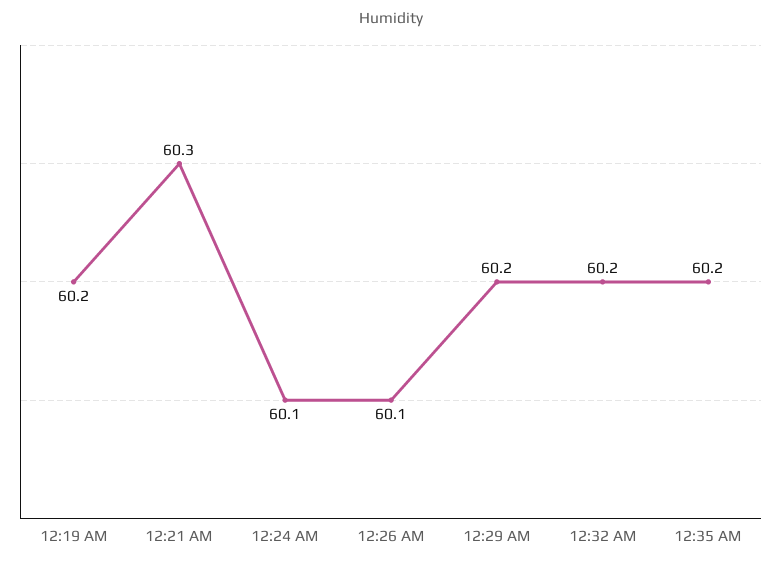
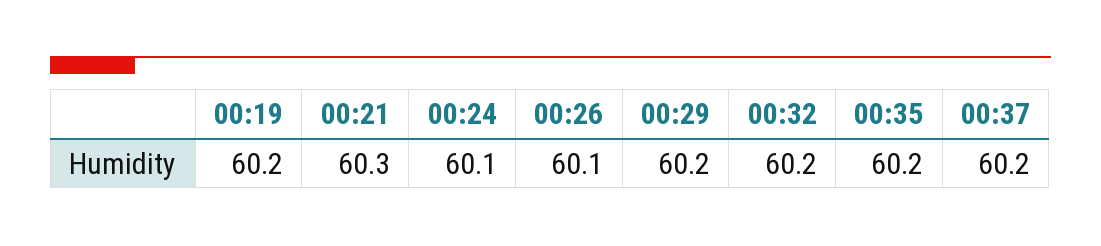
00:37: none -> 60.2

